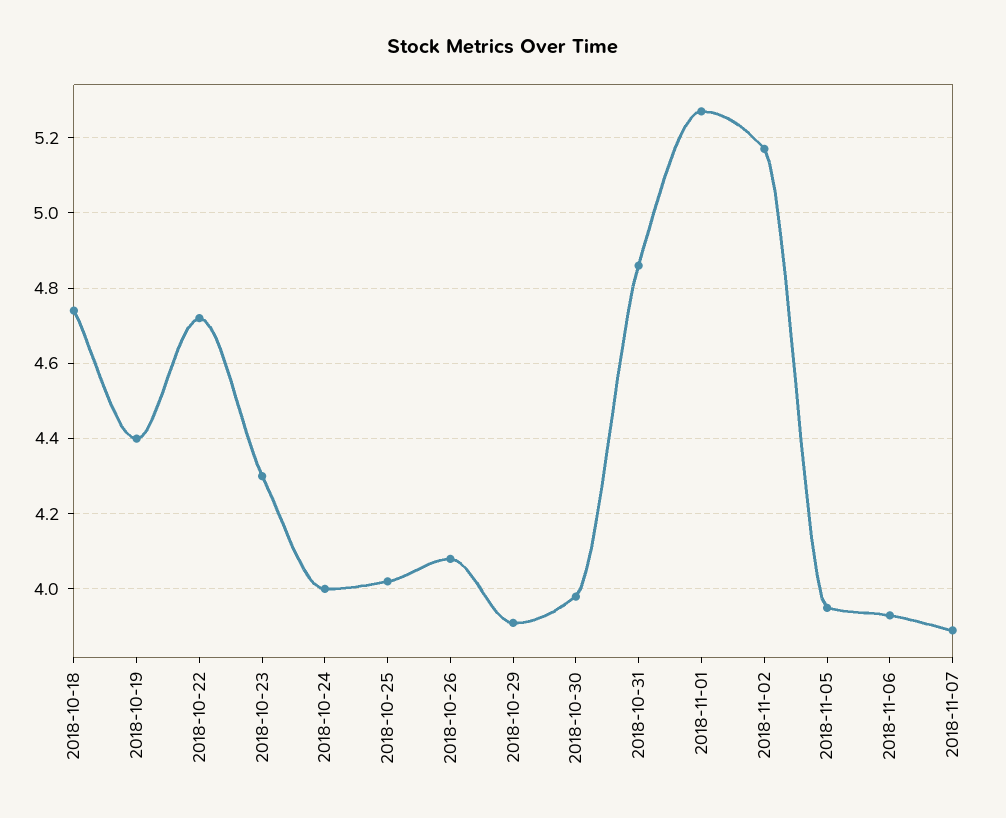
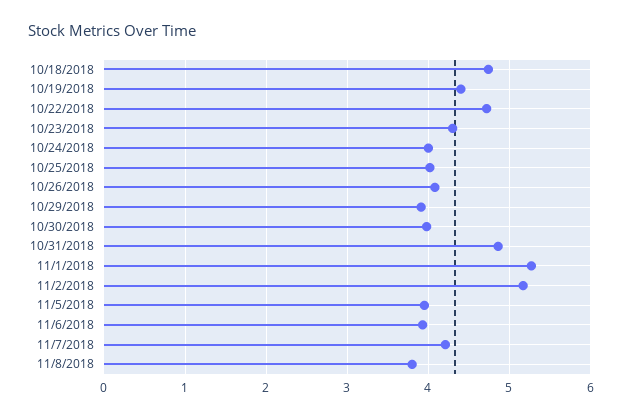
2018-11-07: 3.9 -> 4.2
11/8/2018: none -> 3.8

